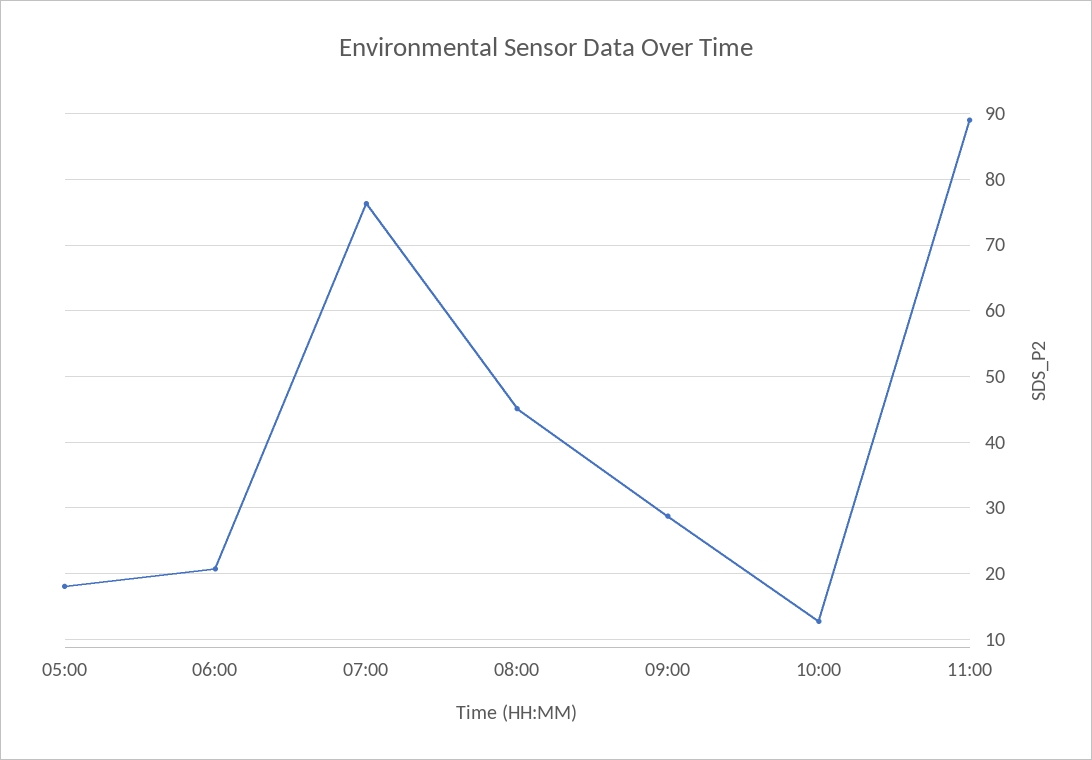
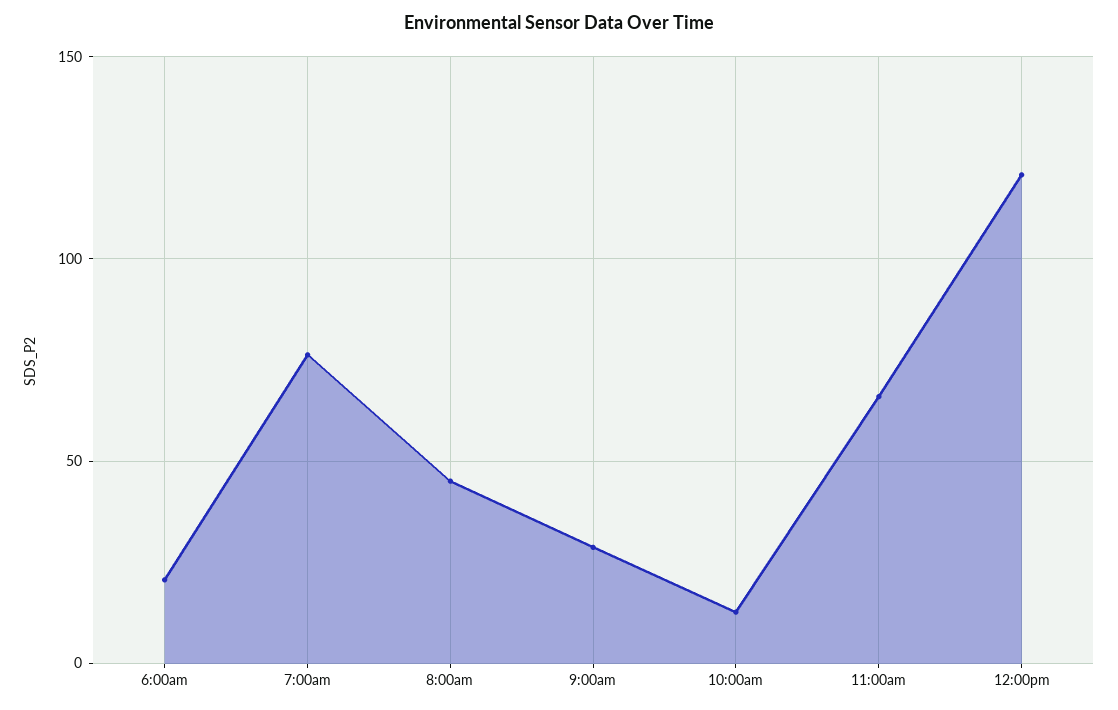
05:00: 18 -> none
11:00: 89 -> 65
12:00pm: none -> 120

